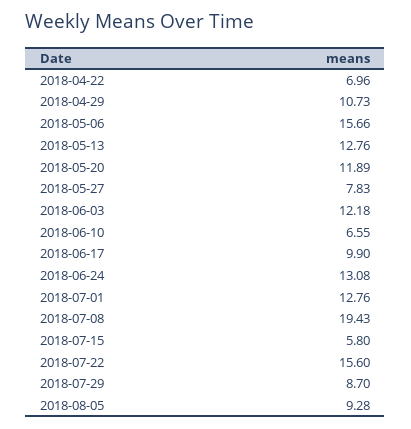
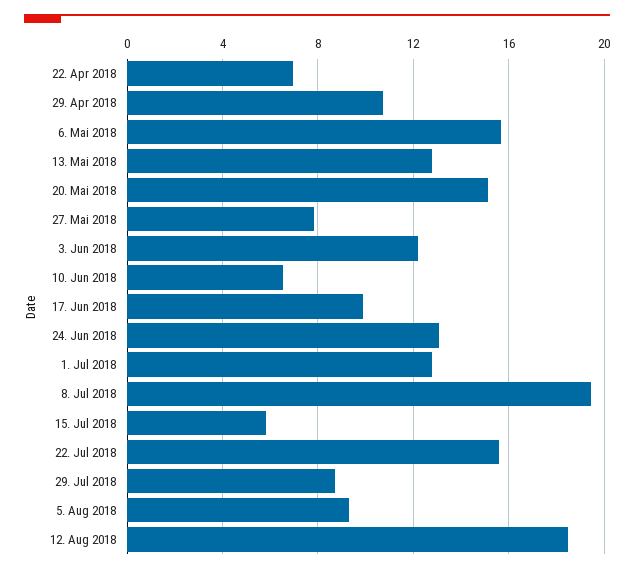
2018-05-20: 11.89 -> 15
12. Aug 2018: none -> 18.5

